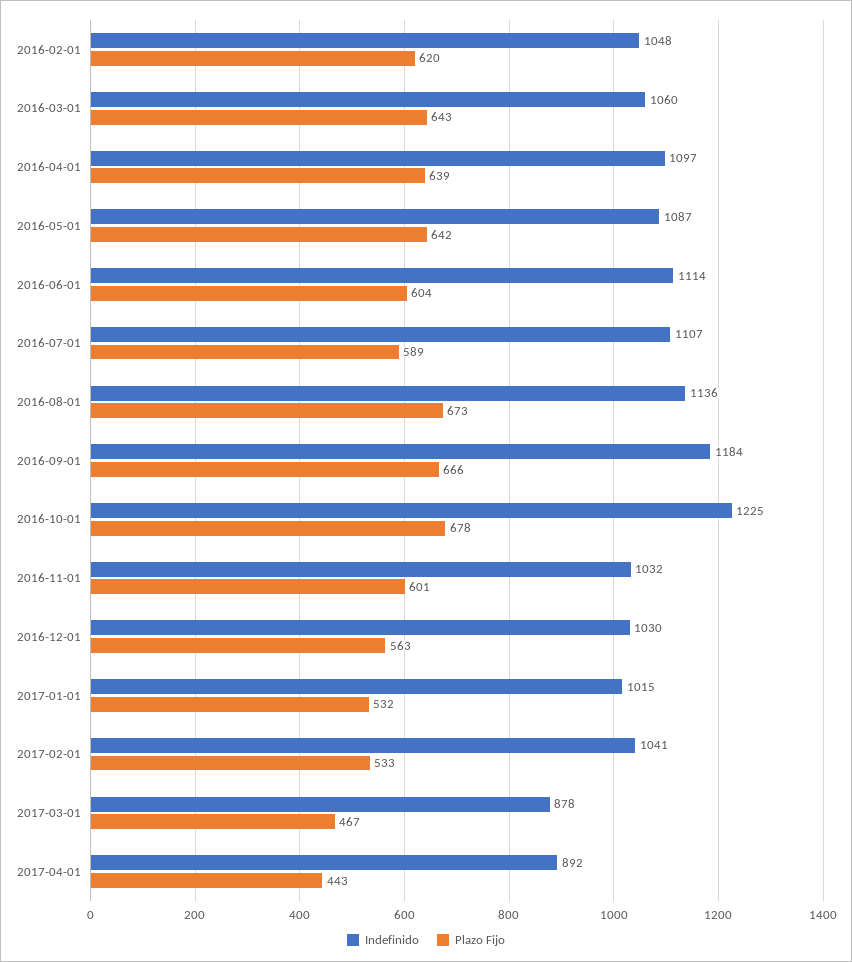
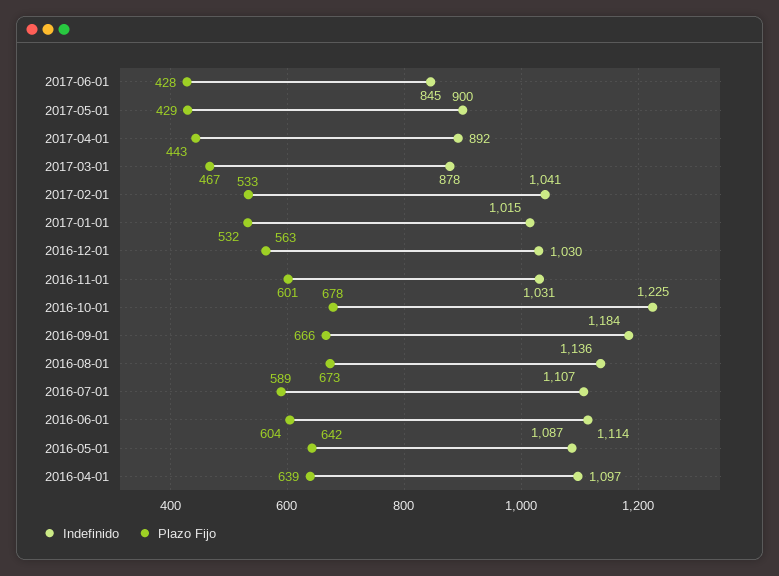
Indefinido, 2016-02-01: 1048 -> none
Plazo Fijo, 2016-02-01: 620 -> none
Indefinido, 2016-03-01: 1060 -> none
Plazo Fijo, 2016-03-01: 643 -> none
Indefinido, 2016-11-01: 1032 -> 1031
Indefinido, 2017-06-01: none -> 845
Plazo Fijo, 2017-06-01: none -> 428
Indefinido, 2017-05-01: none -> 900
Plazo Fijo, 2017-05-01: none -> 429

